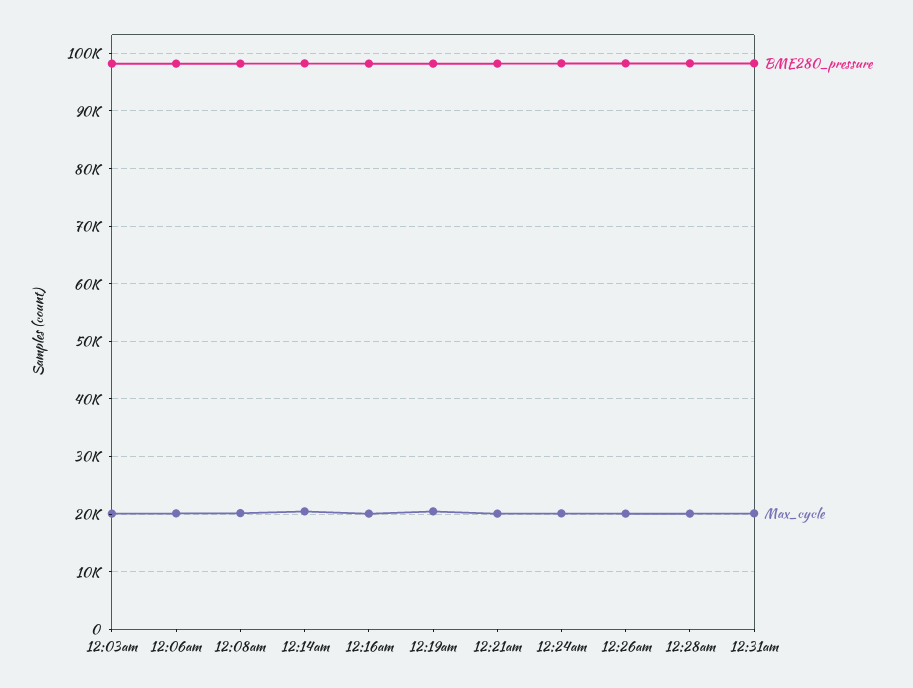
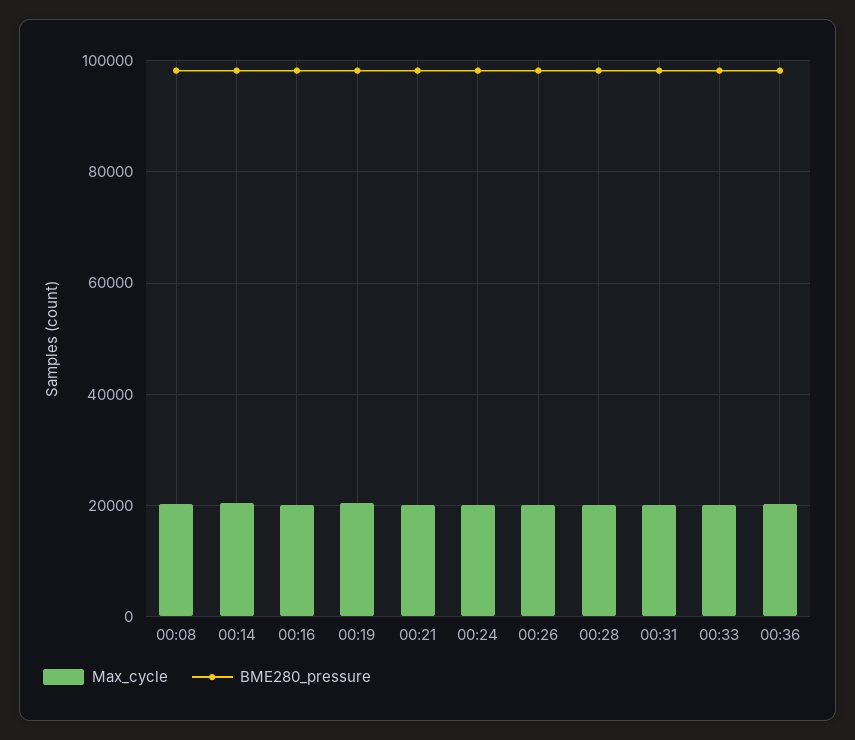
BME280_pressure, 12:03am: 98000 -> none
Max_cycle, 12:03am: 20000 -> none
BME280_pressure, 12:06am: 98000 -> none
Max_cycle, 12:06am: 20000 -> none
Max_cycle, 00:33: none -> 20000
BME280_pressure, 00:33: none -> 98000
Max_cycle, 00:36: none -> 20000
BME280_pressure, 00:36: none -> 98000

